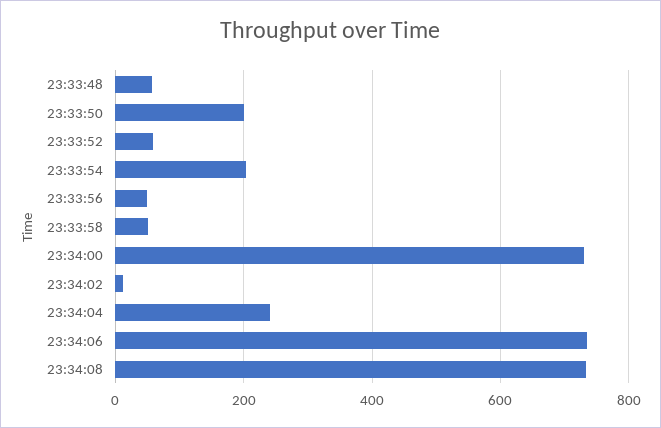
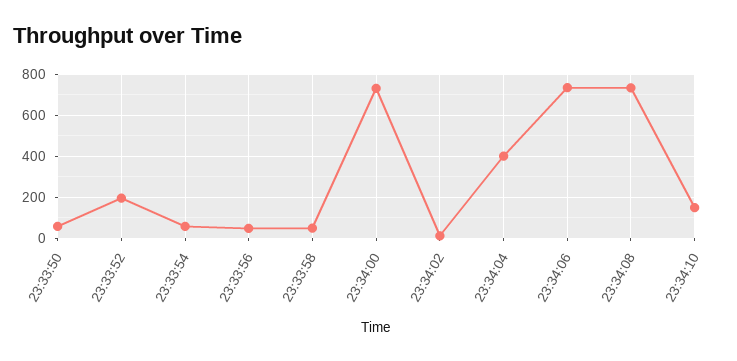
23:33:48: 60 -> none
23:33:50: 200 -> 50
23:33:52: 60 -> 200
23:33:54: 200 -> 50
23:34:04: 240 -> 400
23:34:10: none -> 150

